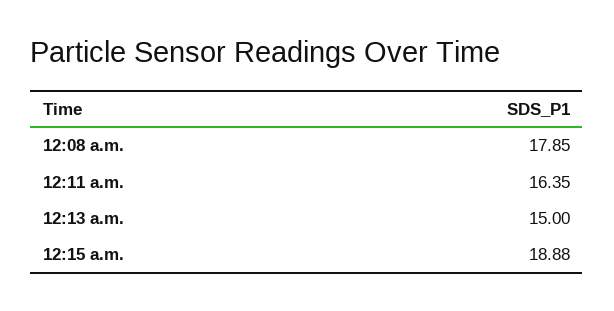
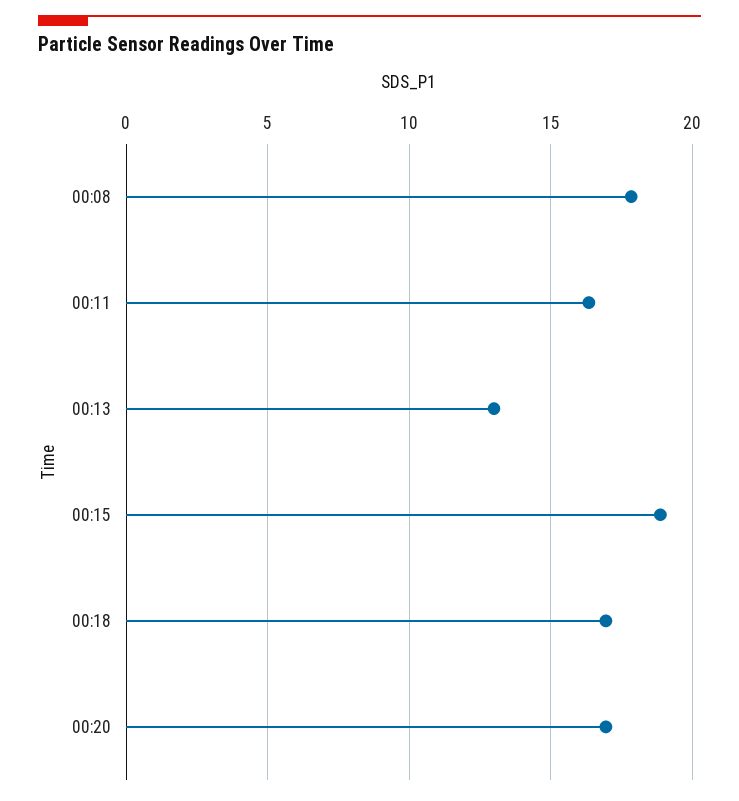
12:13 a.m.: 15 -> 13
00:18: none -> 17
00:20: none -> 17

